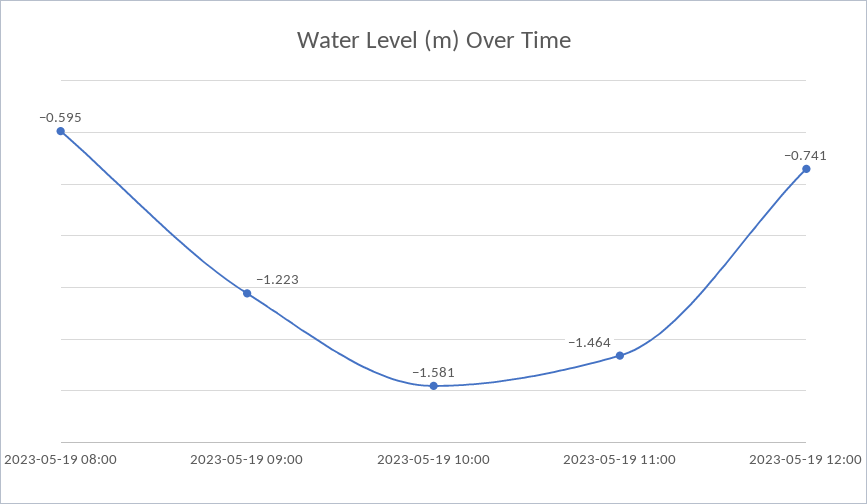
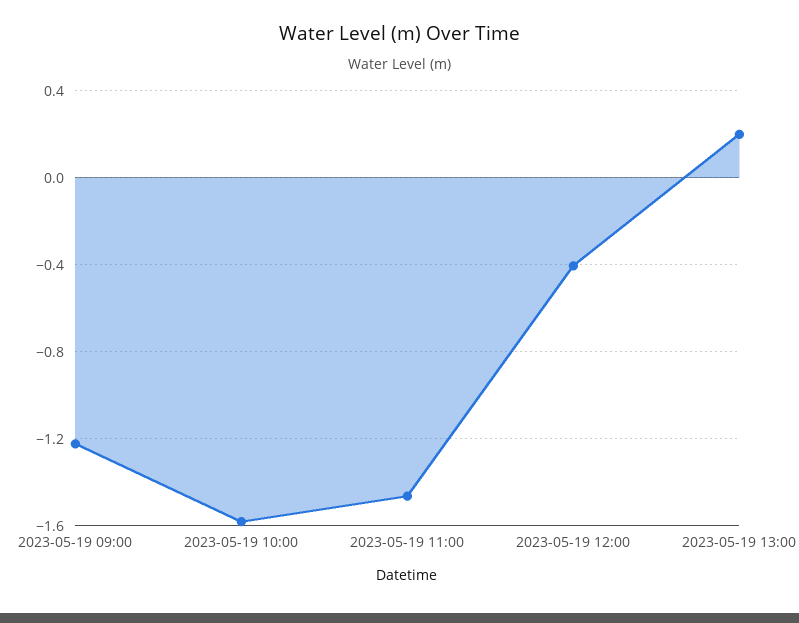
2023-05-19 08:00: -0.595 -> none
2023-05-19 12:00: -0.741 -> -0.4
2023-05-19 13:00: none -> 0.2

